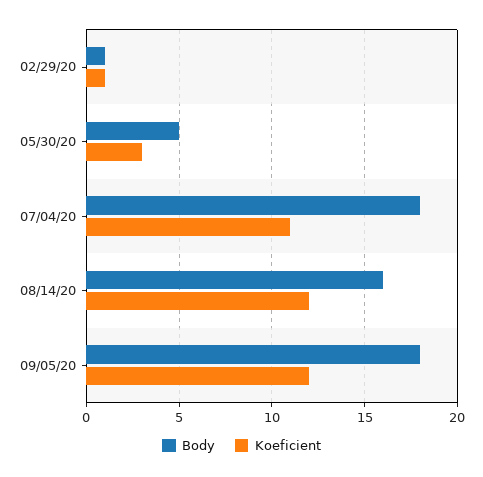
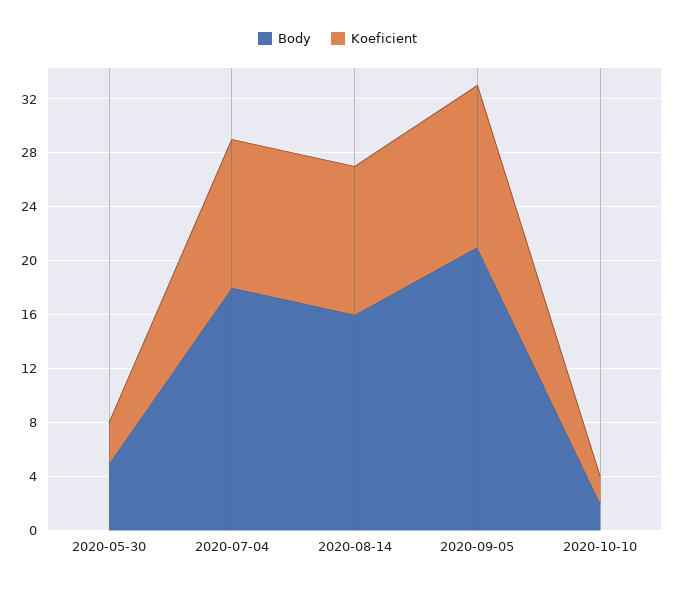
Body, 02/29/20: 1 -> none
Koeficient, 02/29/20: 1 -> none
Koeficient, 08/14/20: 12 -> 11
Body, 09/05/20: 18 -> 21
Body, 2020-10-10: none -> 2
Koeficient, 2020-10-10: none -> 2

